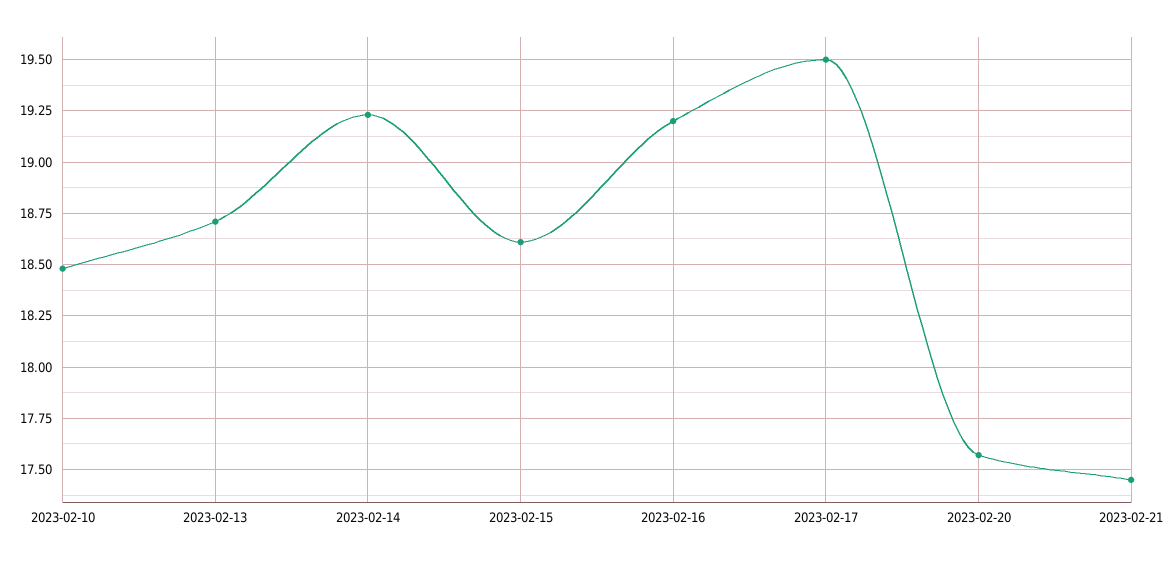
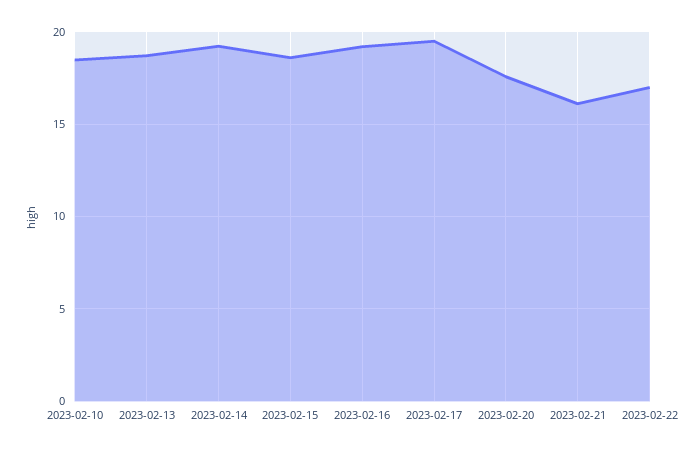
2023-02-21: 17.45 -> 16
2023-02-22: none -> 17

